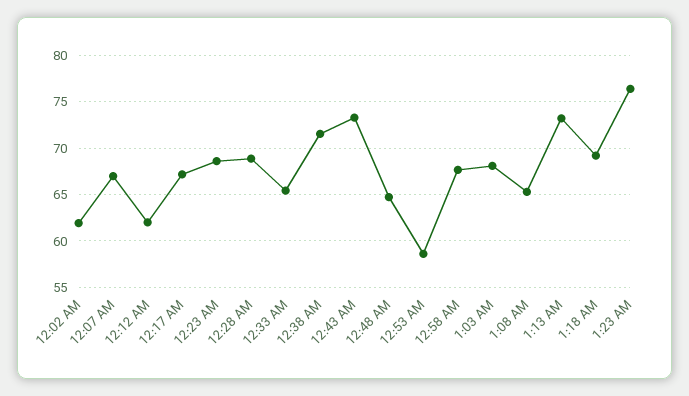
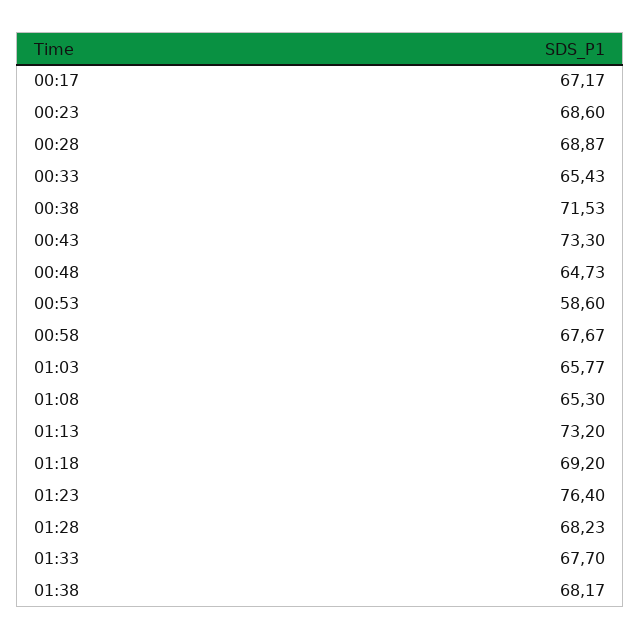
12:02 AM: 62 -> none
12:07 AM: 67 -> none
12:12 AM: 62 -> none
1:03 AM: 68 -> 65.77
01:28: none -> 68.23
01:33: none -> 67.7
01:38: none -> 68.17

